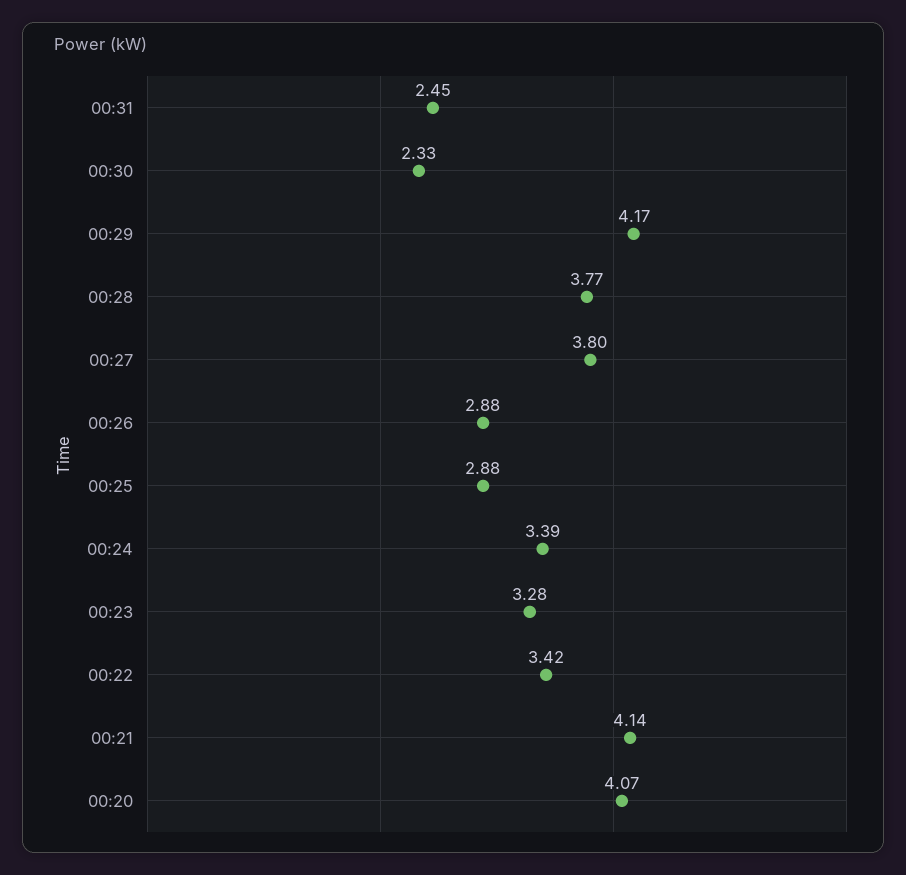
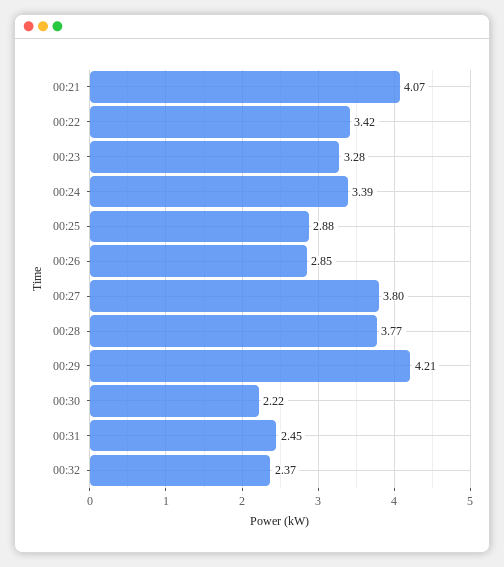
00:30: 2.33 -> 2.22
00:29: 4.17 -> 4.21
00:26: 2.88 -> 2.85
00:21: 4.14 -> 4.07
00:20: 4.07 -> none
00:32: none -> 2.37

